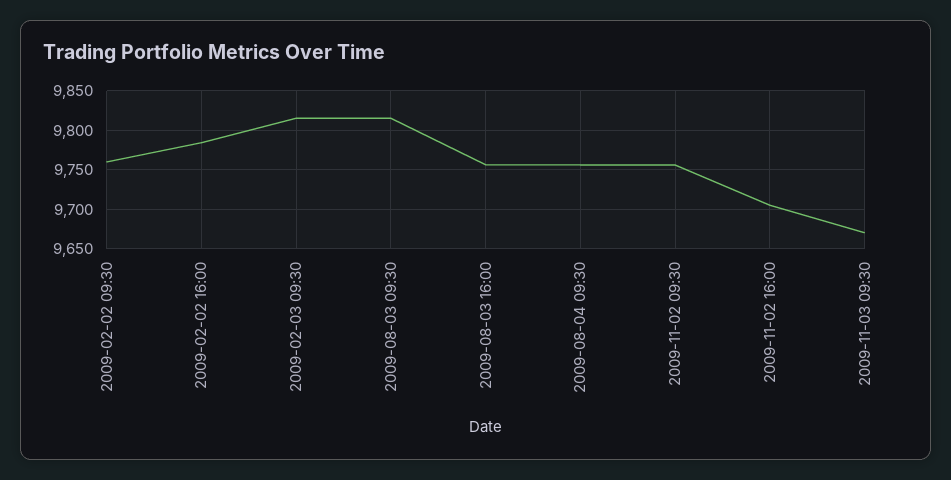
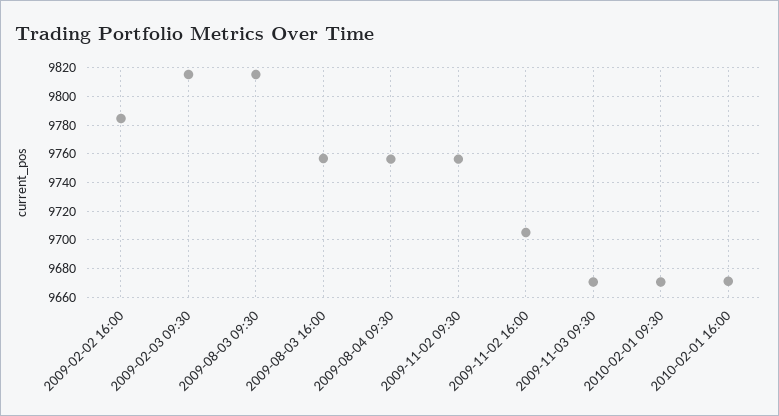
2009-02-02 09:30: 9760 -> none
2010-02-01 09:30: none -> 9670
2010-02-01 16:00: none -> 9670

